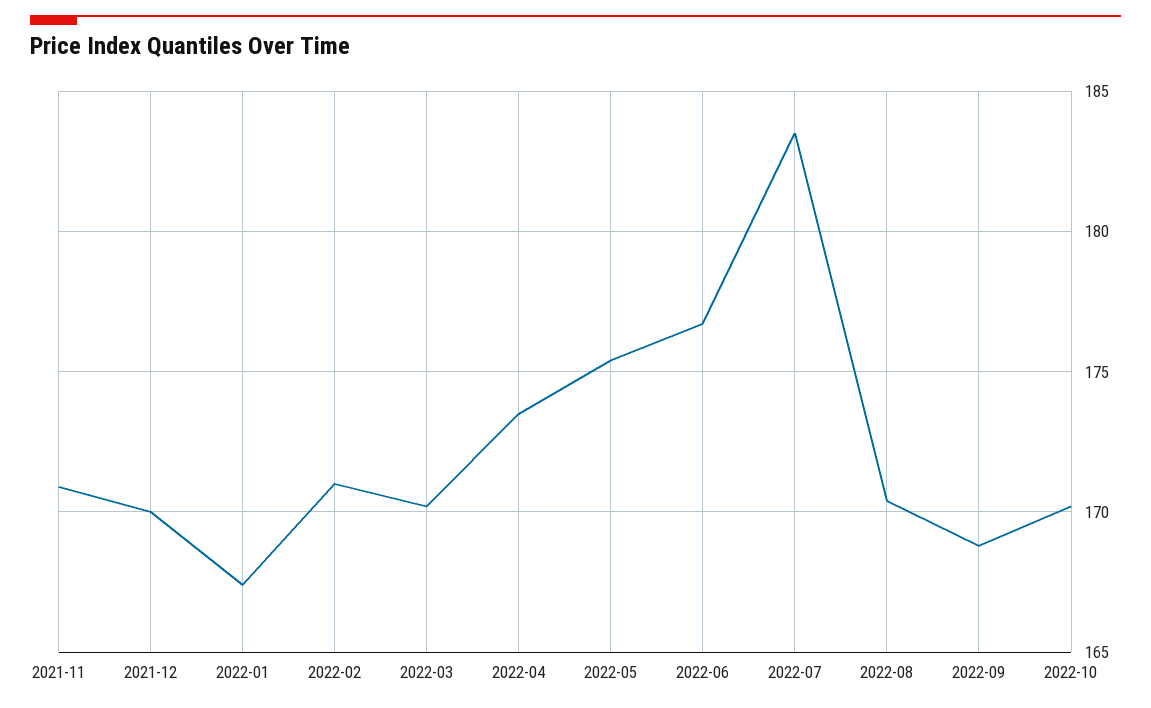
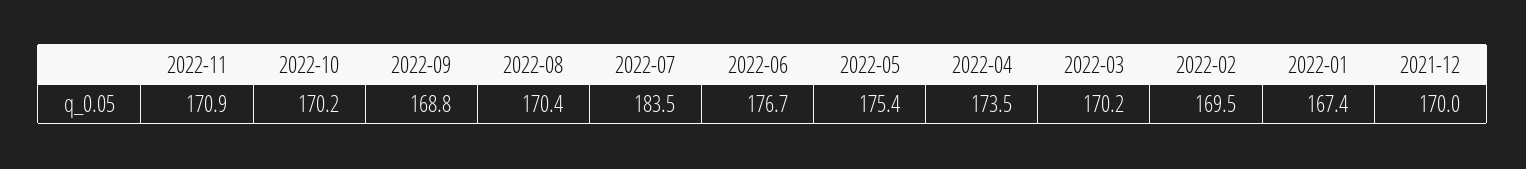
2021-11: 171 -> none
2022-02: 171 -> 169.5
2022-11: none -> 170.9

